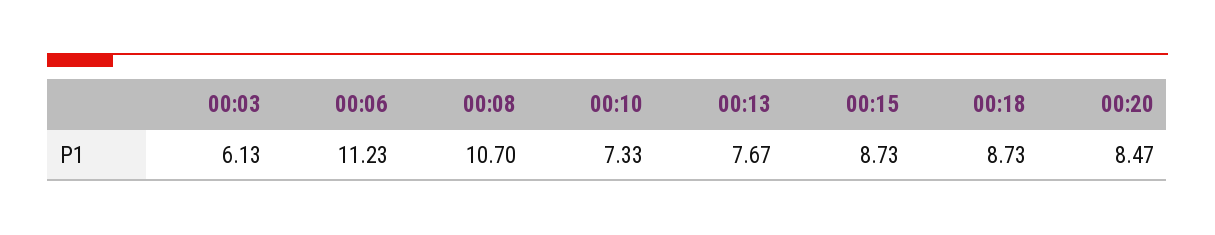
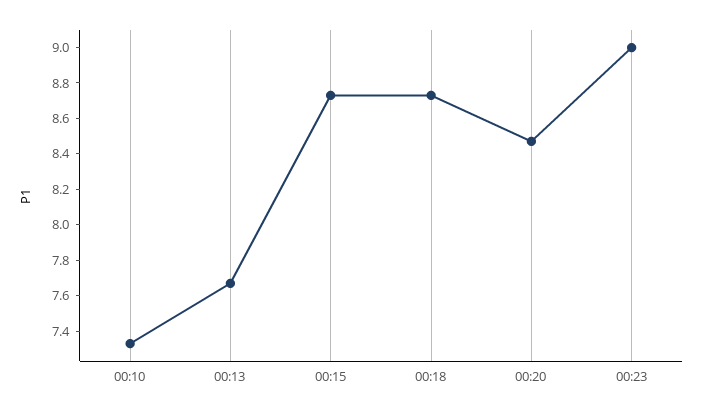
00:03: 6.13 -> none
00:06: 11.23 -> none
00:08: 10.7 -> none
00:23: none -> 9

